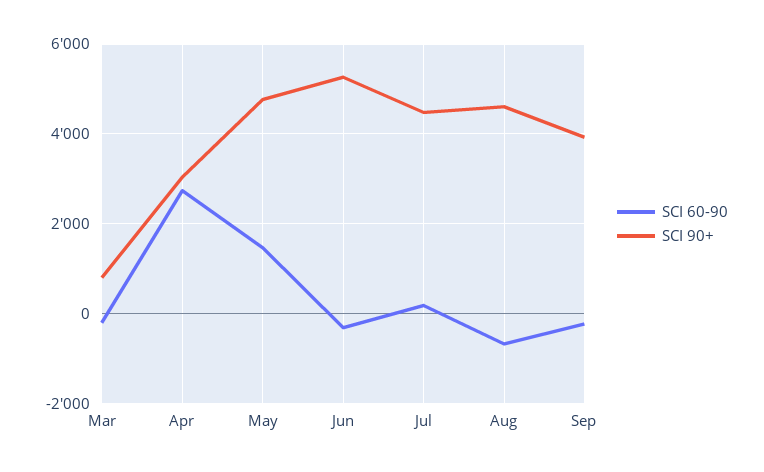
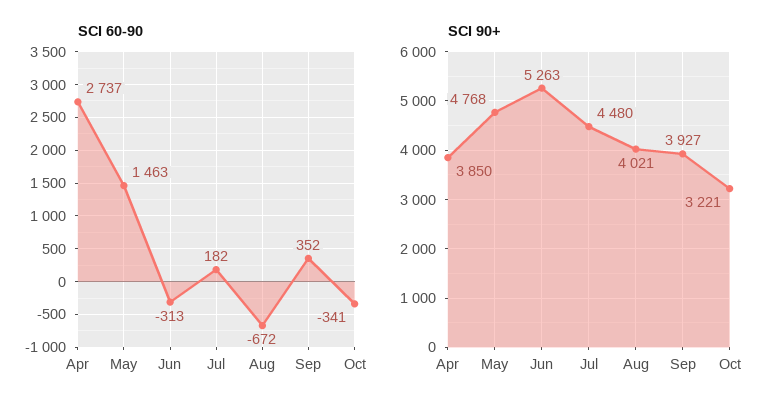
SCI 60-90, Mar: -200 -> none
SCI 90+, Mar: 800 -> none
SCI 90+, Apr: 3000 -> 3850
SCI 90+, Aug: 4600 -> 4021
SCI 60-90, Sep: -200 -> 352
SCI 60-90, Oct: none -> -341
SCI 90+, Oct: none -> 3221

